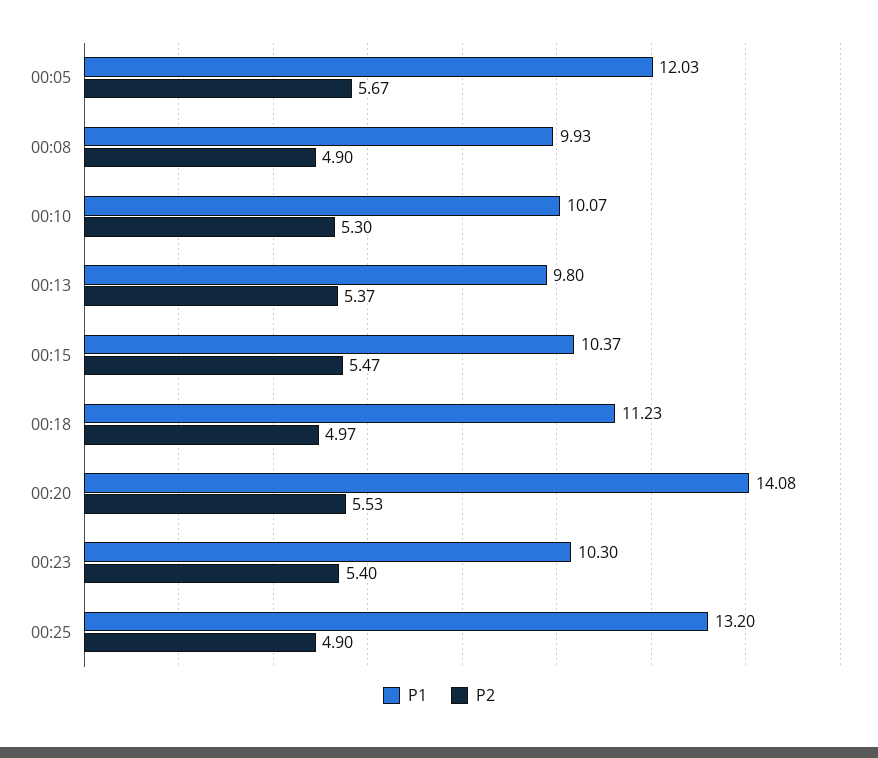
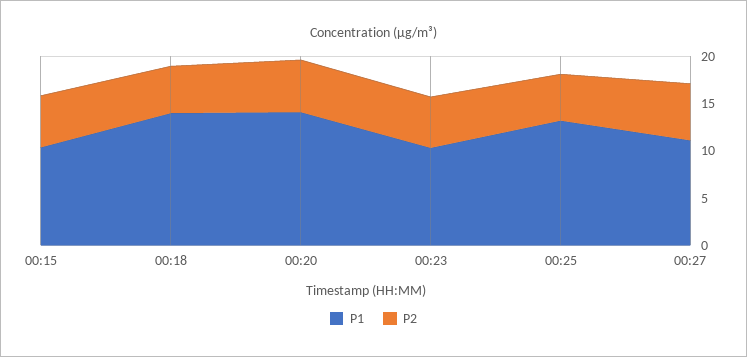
P1, 00:05: 12.03 -> none
P2, 00:05: 5.67 -> none
P1, 00:08: 9.93 -> none
P2, 00:08: 4.9 -> none
P1, 00:10: 10.07 -> none
P2, 00:10: 5.3 -> none
P1, 00:13: 9.8 -> none
P2, 00:13: 5.37 -> none
P1, 00:18: 11.23 -> 14
P1, 00:27: none -> 11
P2, 00:27: none -> 6

